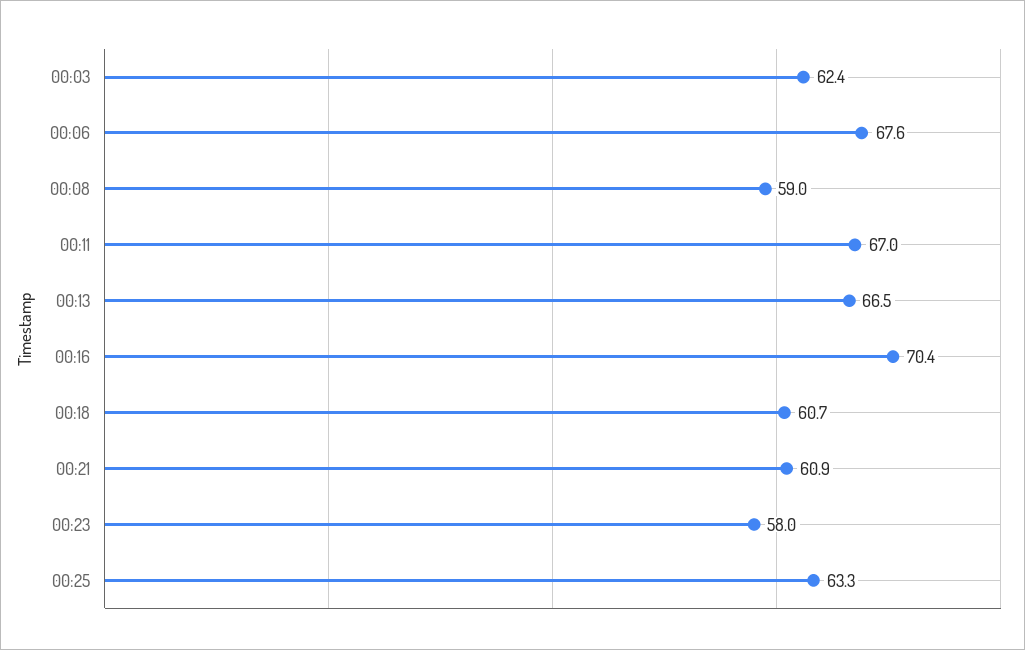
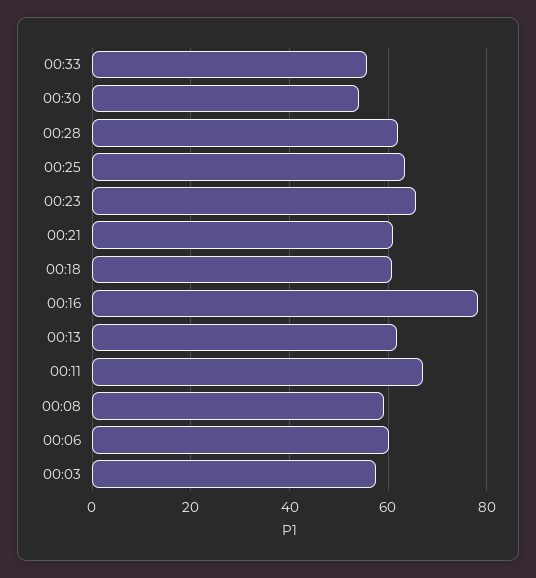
00:03: 62.4 -> 58
00:06: 67.6 -> 60
00:13: 66.5 -> 62
00:16: 70.4 -> 78
00:23: 58 -> 66
00:33: none -> 56
00:30: none -> 54
00:28: none -> 62

